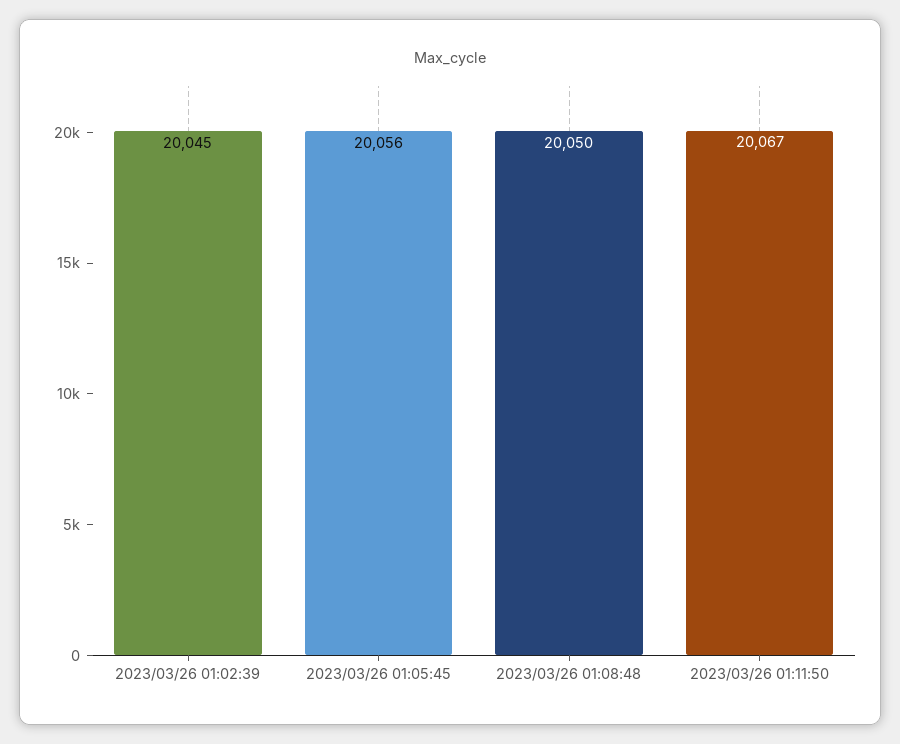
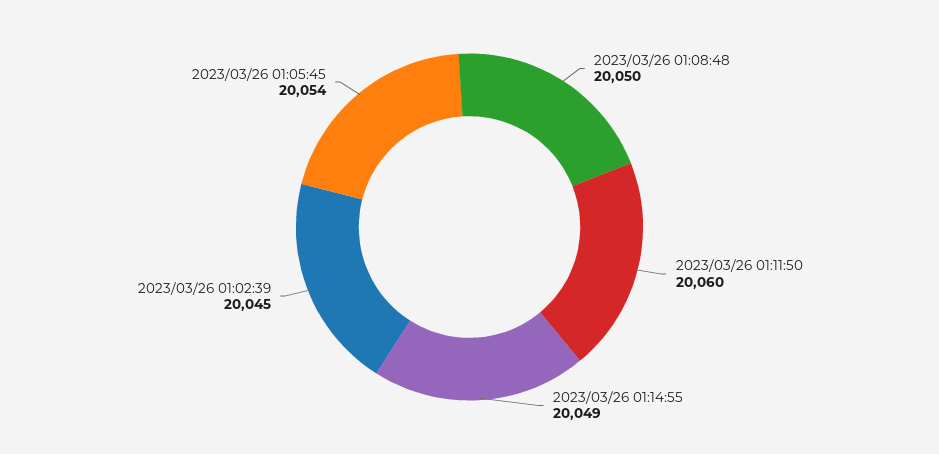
2023/03/26 01:05:45: 20056 -> 20054
2023/03/26 01:11:50: 20067 -> 20060
2023/03/26 01:14:55: none -> 20049

